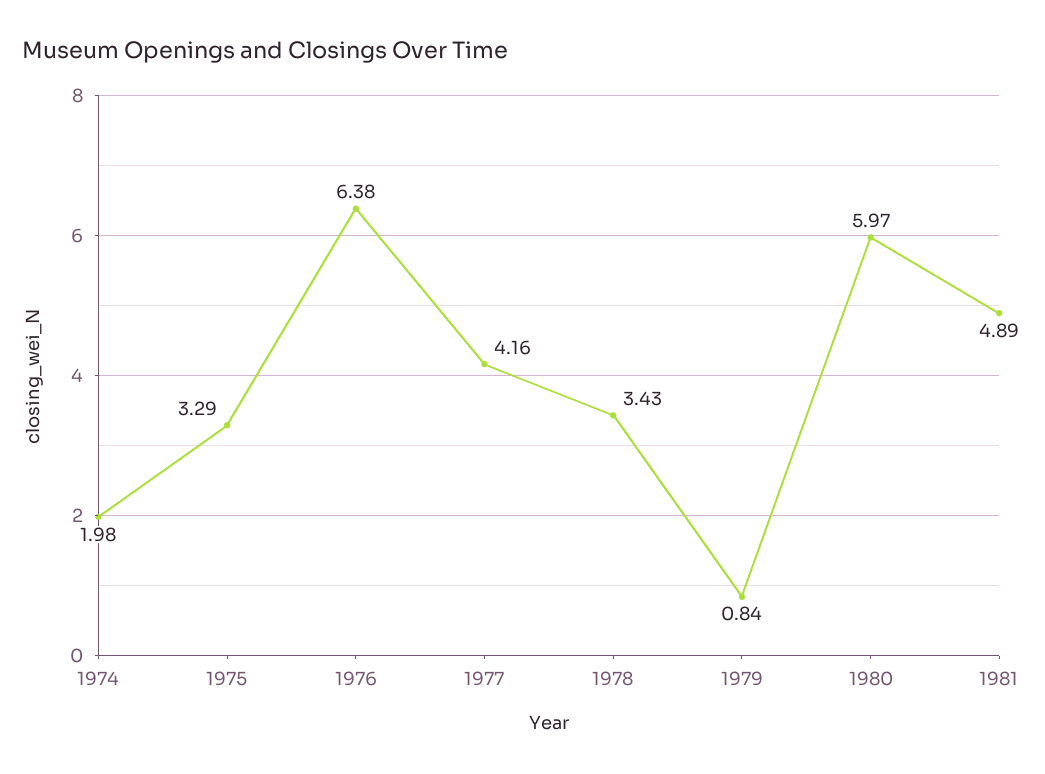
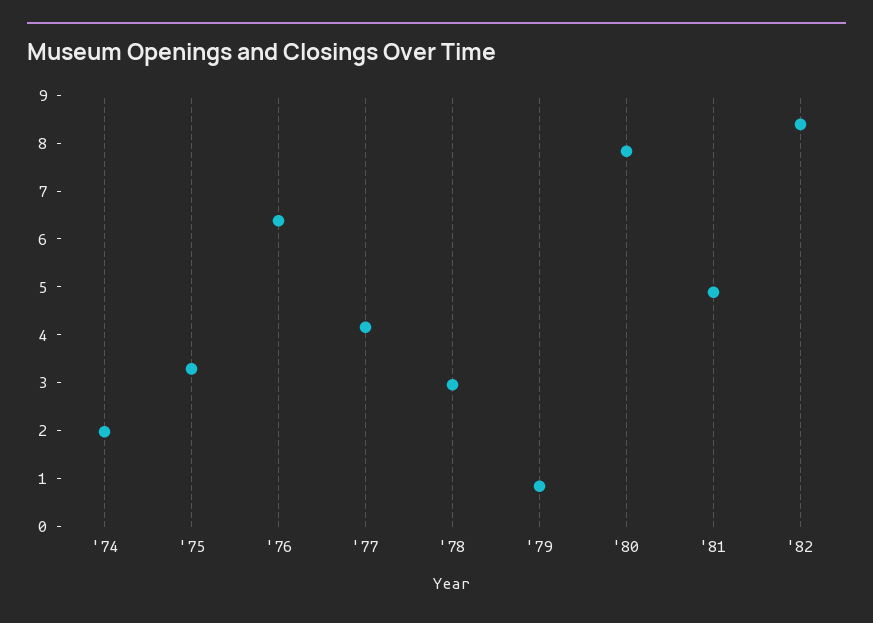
1978: 3.43 -> 3
1980: 5.97 -> 7.8
'82: none -> 8.4

